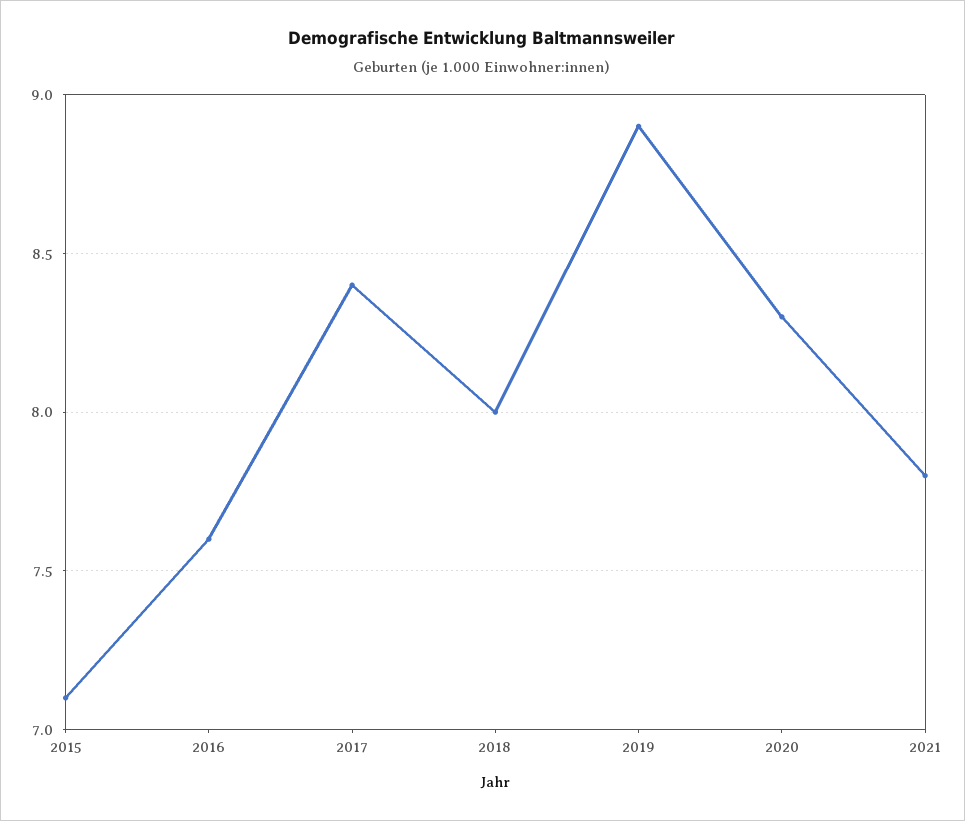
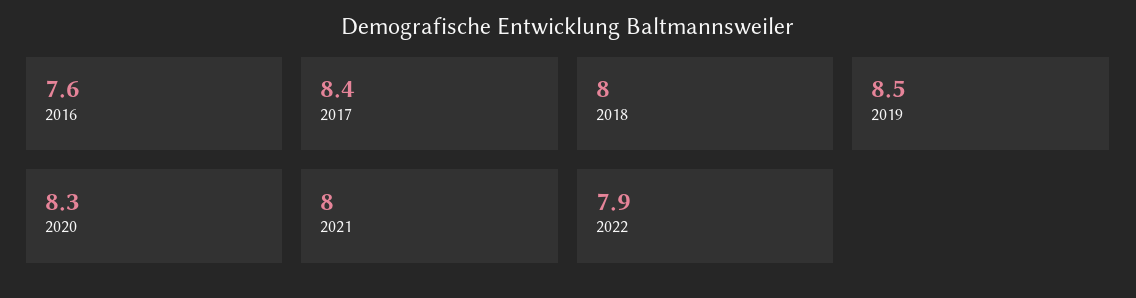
2015: 7.1 -> none
2019: 8.9 -> 8.5
2021: 7.8 -> 8
2022: none -> 7.9

